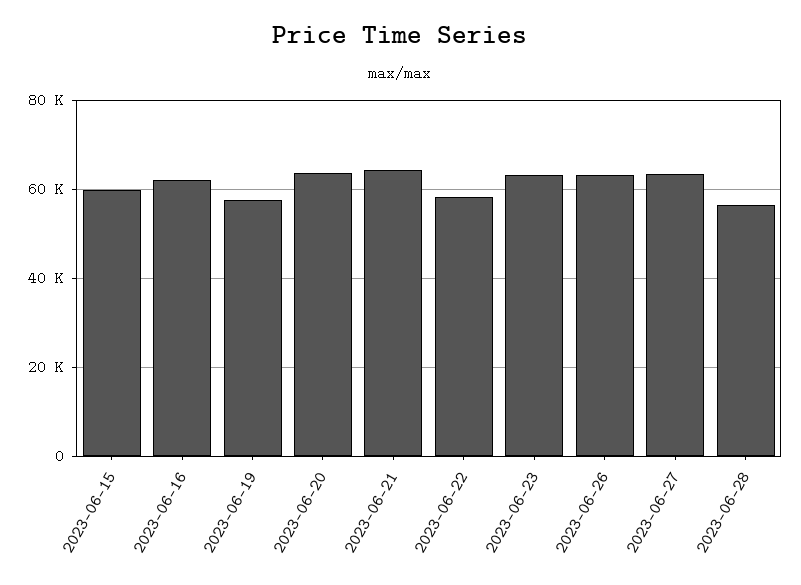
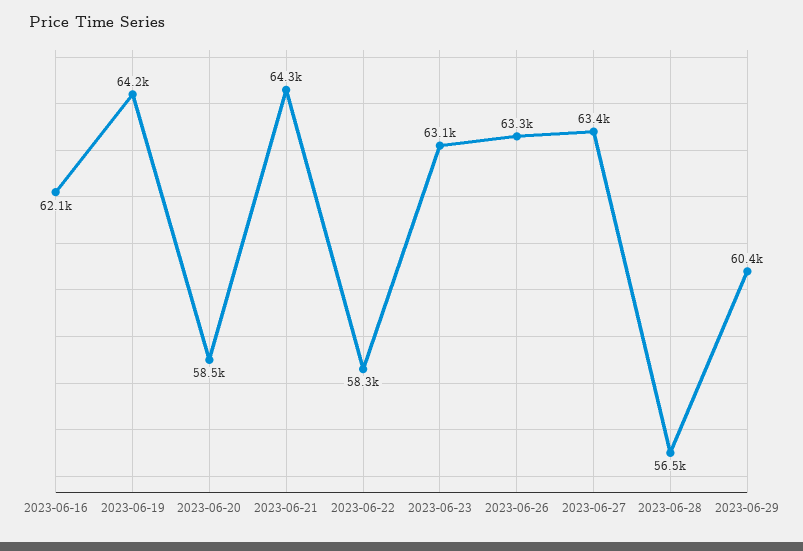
2023-06-15: 60000 -> none
2023-06-19: 58000 -> 64200
2023-06-20: 64000 -> 58500
2023-06-29: none -> 60400

